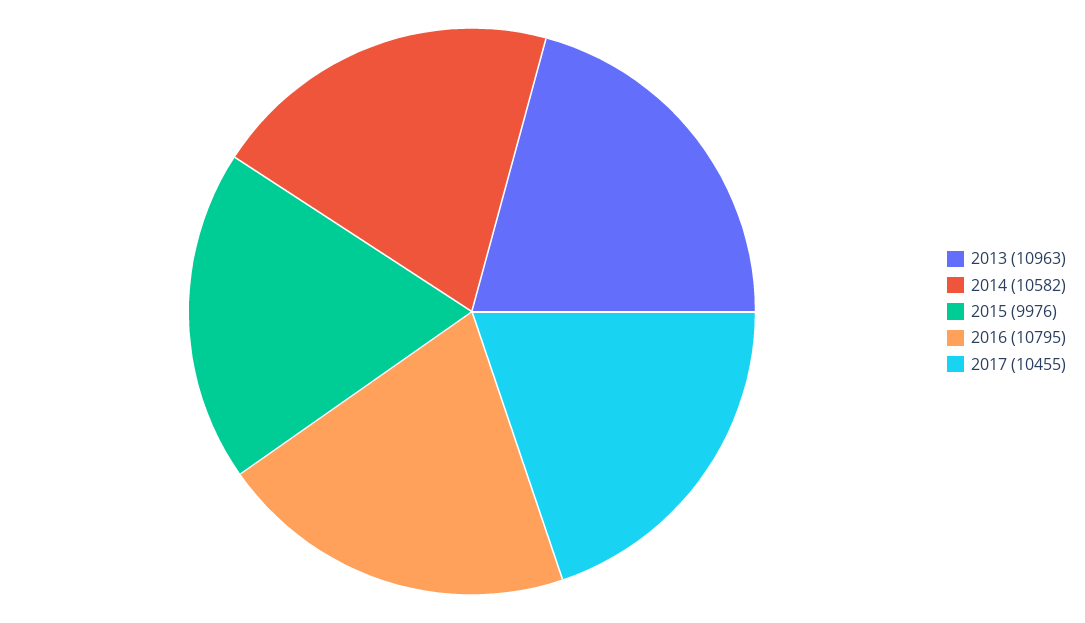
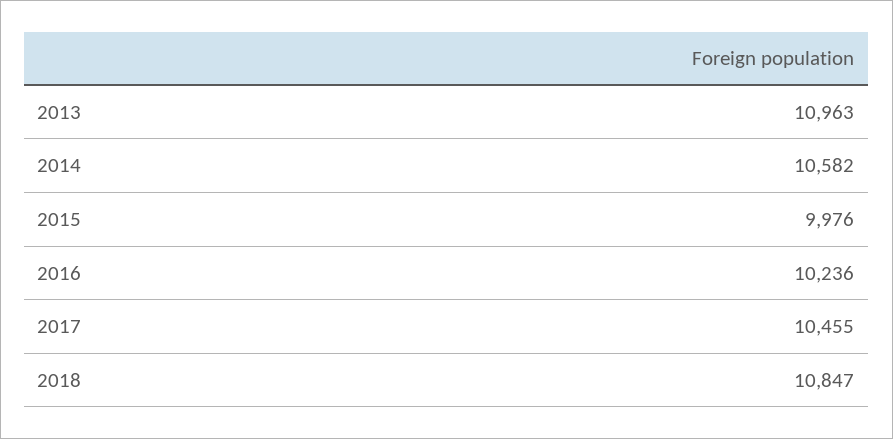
2016: 10795 -> 10236
2018: none -> 10847

